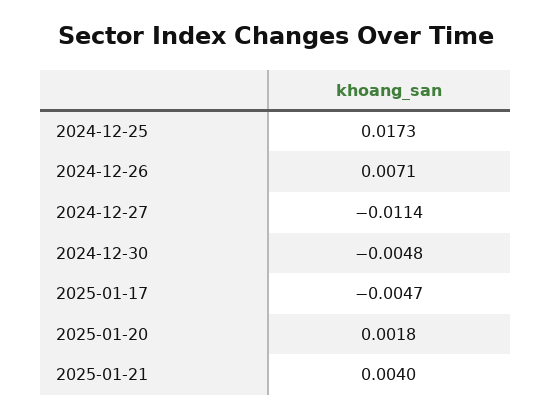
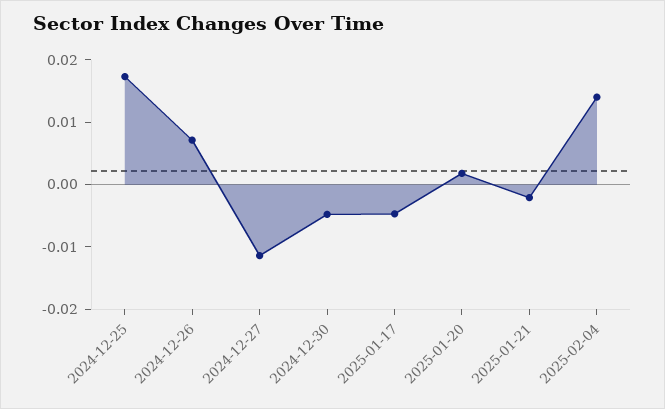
2025-01-21: 0.004 -> -0.002
2025-02-04: none -> 0.014

